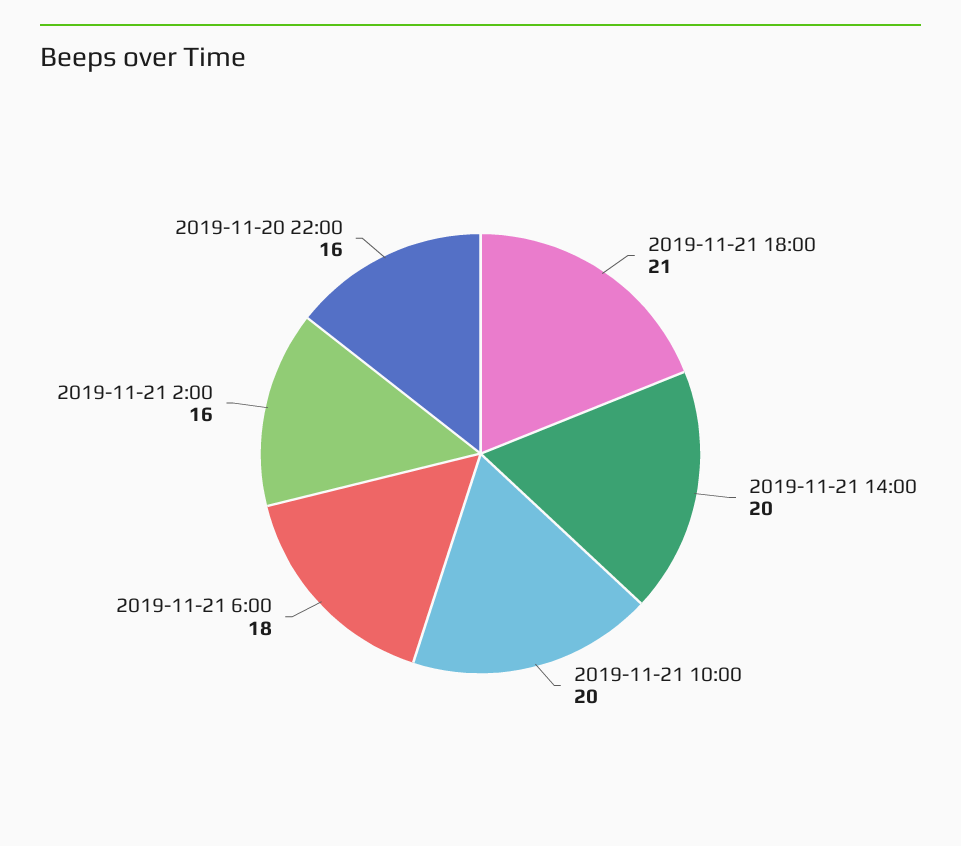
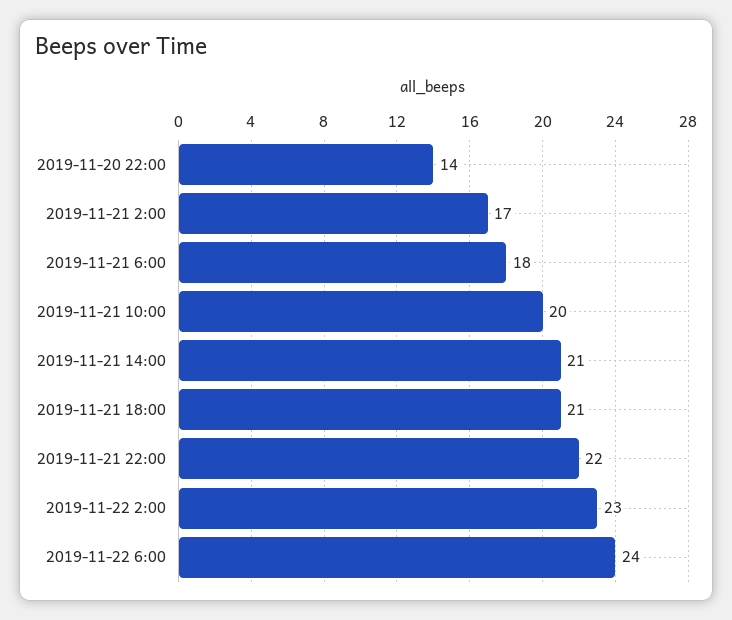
2019-11-21 14:00: 20 -> 21
2019-11-21 2:00: 16 -> 17
2019-11-20 22:00: 16 -> 14
2019-11-21 22:00: none -> 22
2019-11-22 2:00: none -> 23
2019-11-22 6:00: none -> 24

